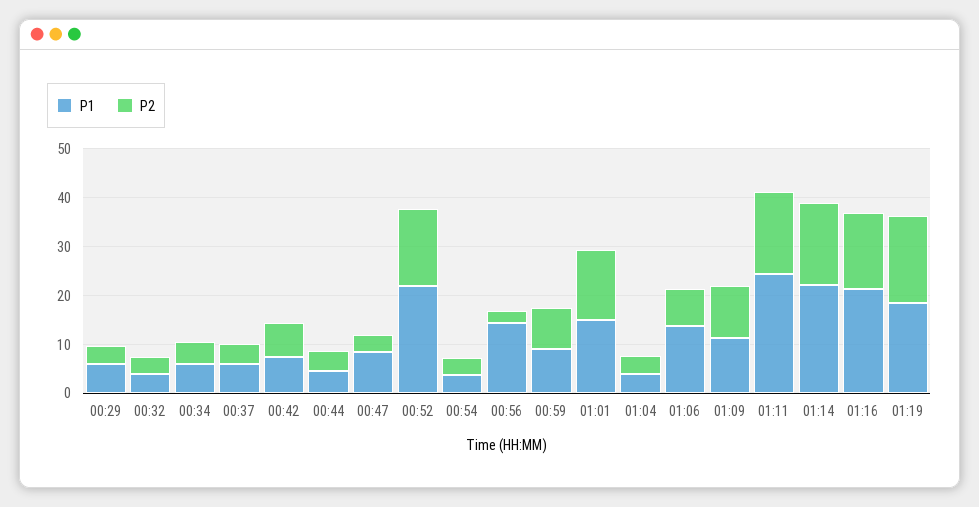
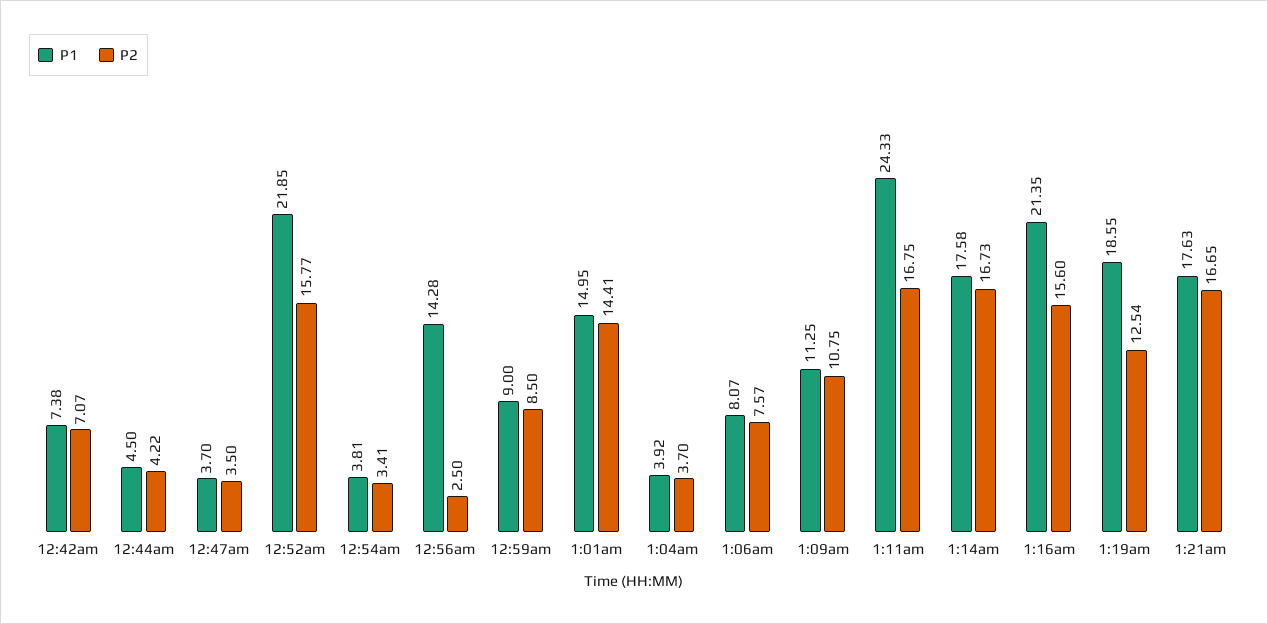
P1, 00:29: 6 -> none
P2, 00:29: 4 -> none
P1, 00:32: 4 -> none
P2, 00:32: 4 -> none
P1, 00:34: 6 -> none
P2, 00:34: 4 -> none
P1, 00:37: 6 -> none
P2, 00:37: 4 -> none
P1, 00:47: 8 -> 3.7
P1, 01:06: 14 -> 8.07
P1, 01:14: 22 -> 17.58
P2, 01:19: 18 -> 12.54
P1, 1:21am: none -> 17.63
P2, 1:21am: none -> 16.65

